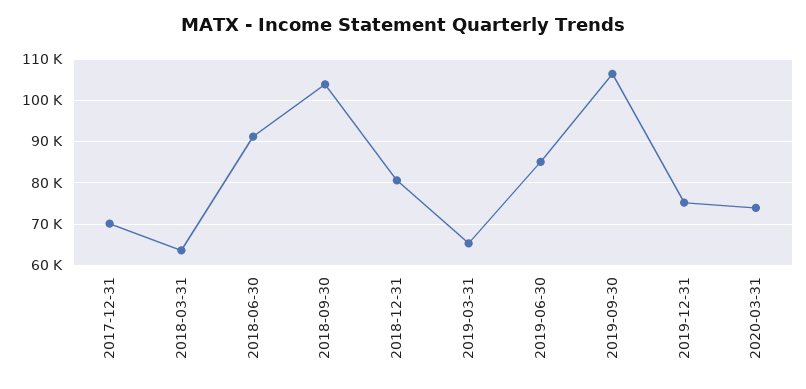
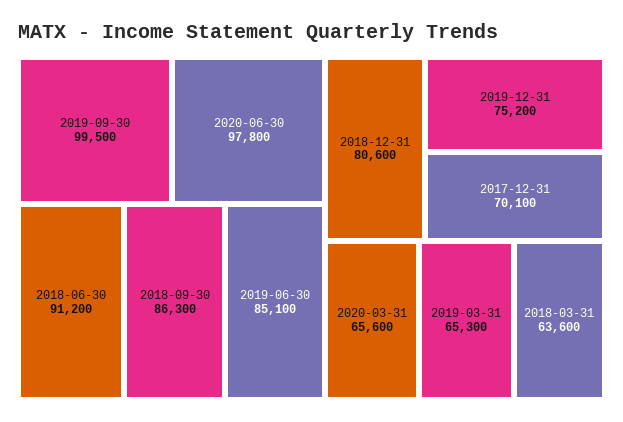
2018-09-30: 104000 -> 86300
2019-09-30: 106000 -> 99500
2020-03-31: 74000 -> 65600
2020-06-30: none -> 97800

